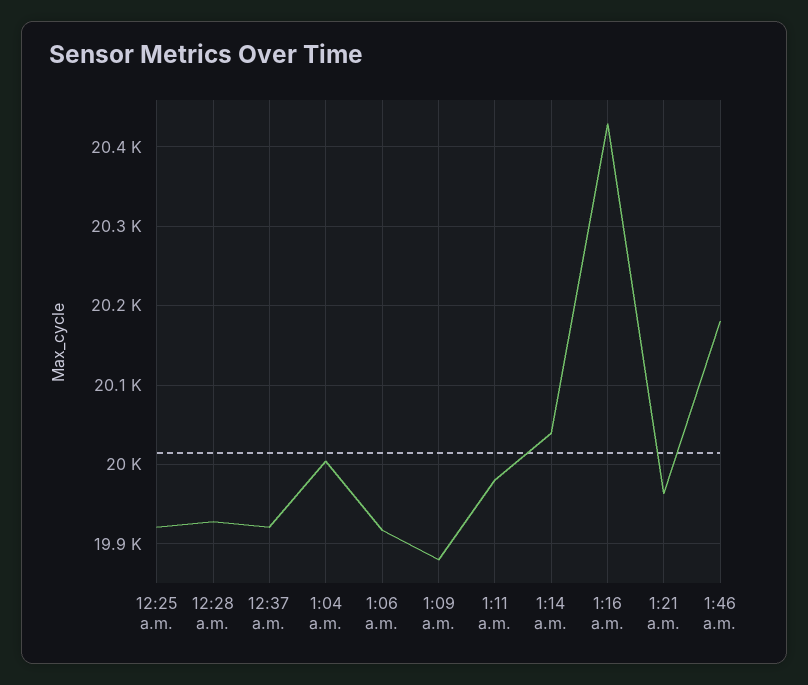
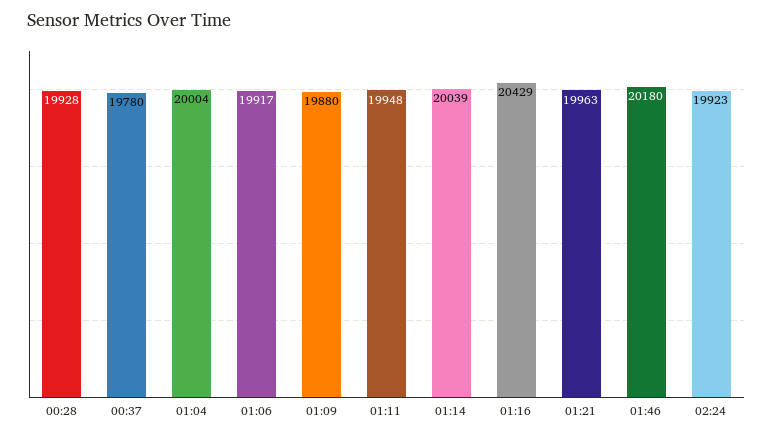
12:25 a.m.: 19920 -> none
12:37 a.m.: 19920 -> 19780
1:11 a.m.: 19980 -> 19948
02:24: none -> 19923

